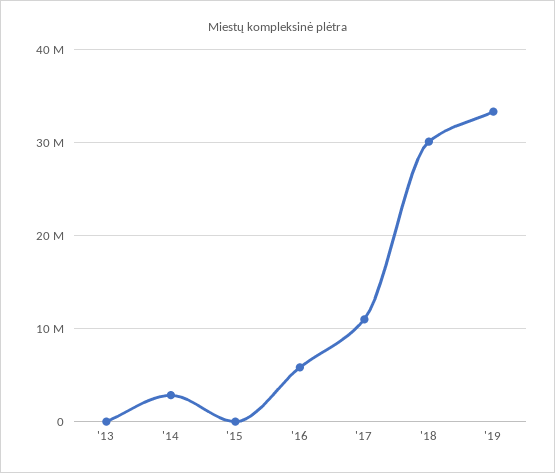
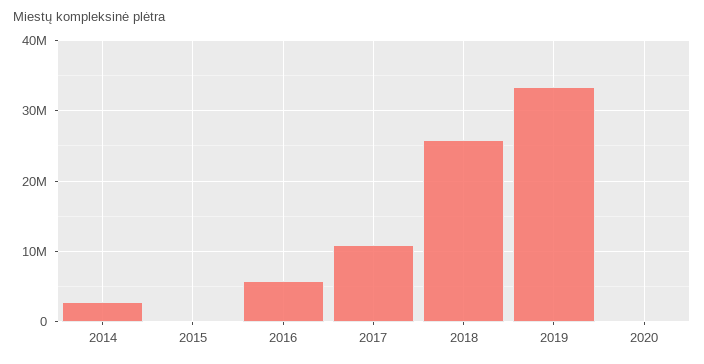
'13: 0 -> none
'18: 30000000 -> 26000000
2020: none -> 0

